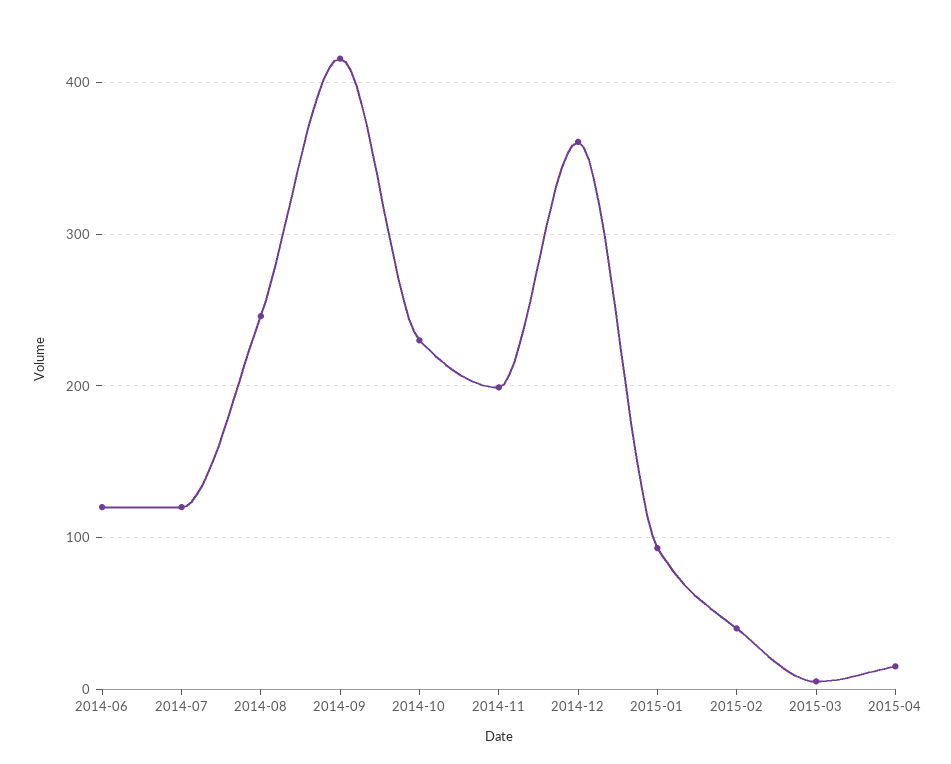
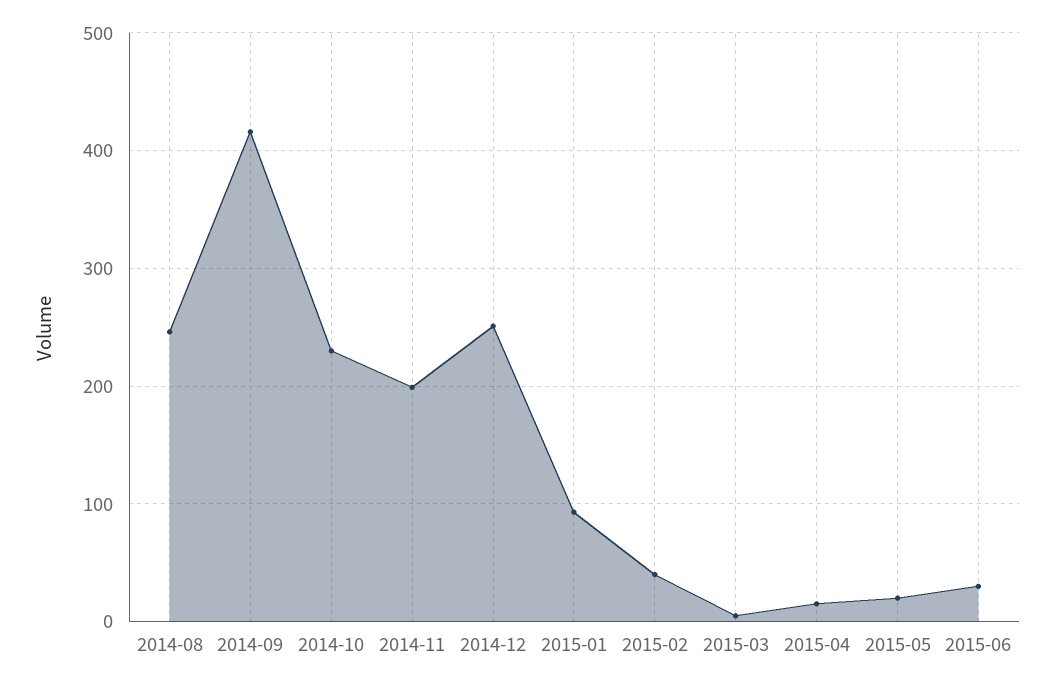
2014-06: 120 -> none
2014-07: 120 -> none
2014-12: 360 -> 250
2015-05: none -> 20
2015-06: none -> 30

